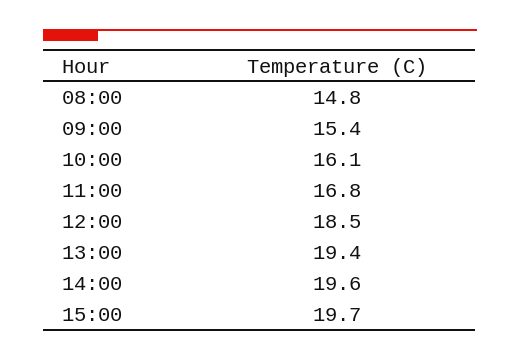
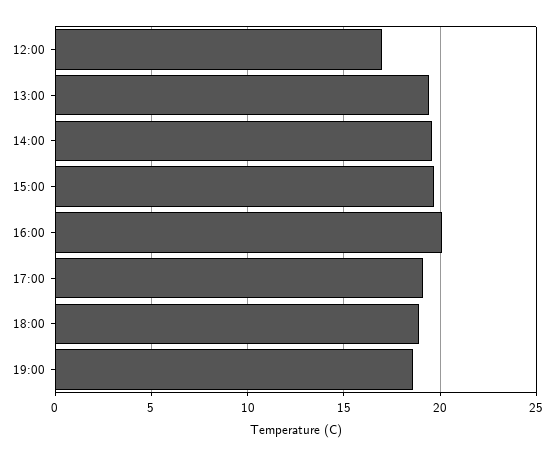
08:00: 14.8 -> none
09:00: 15.4 -> none
10:00: 16.1 -> none
11:00: 16.8 -> none
12:00: 18.5 -> 17
16:00: none -> 20
17:00: none -> 19
18:00: none -> 19
19:00: none -> 18.5

